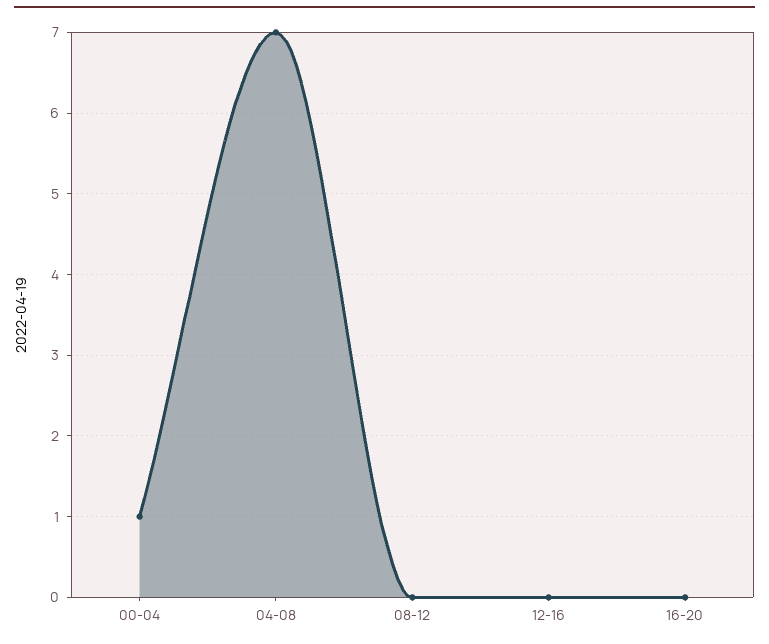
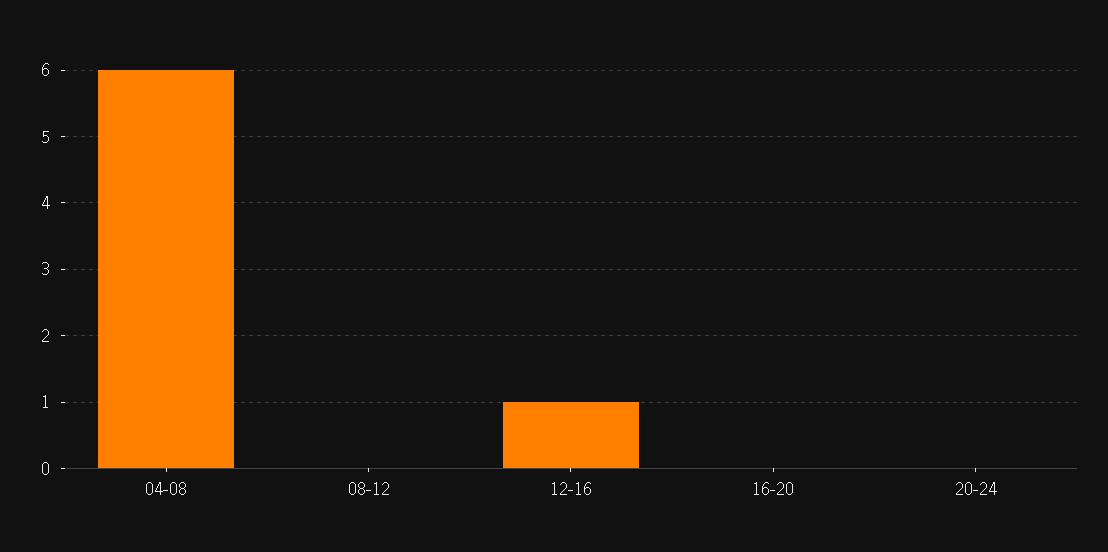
00-04: 1 -> none
04-08: 7 -> 6
12-16: 0 -> 1
20-24: none -> 0

